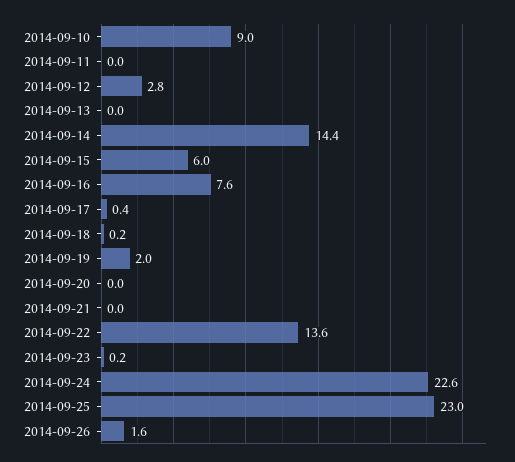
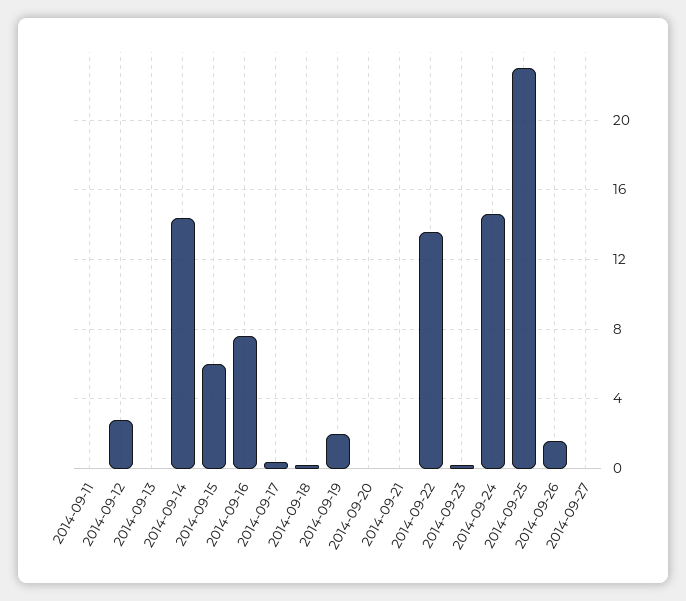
2014-09-10: 9 -> none
2014-09-24: 22.6 -> 14.5
2014-09-27: none -> 0

